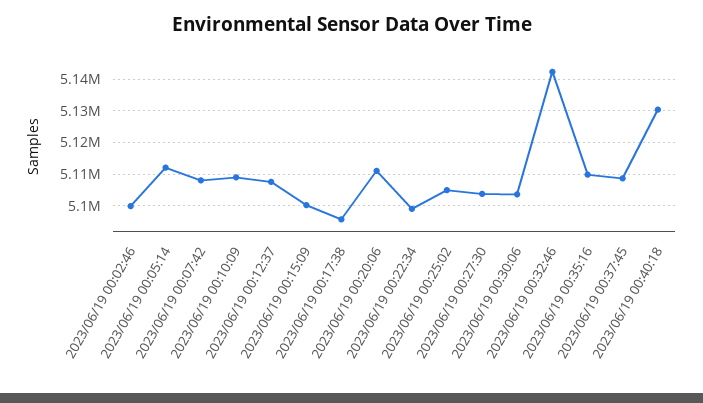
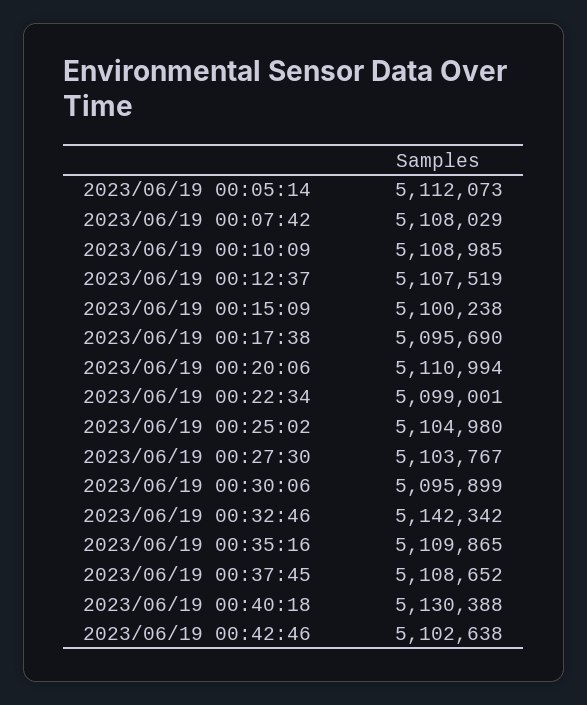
2023/06/19 00:02:46: 5100000 -> none
2023/06/19 00:30:06: 5104000 -> 5095899
2023/06/19 00:42:46: none -> 5102638

